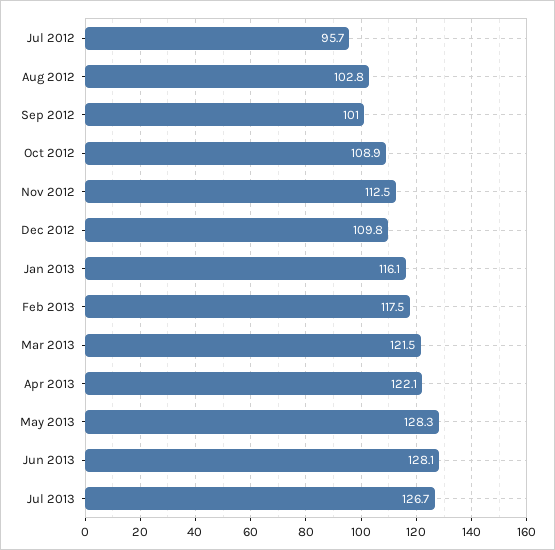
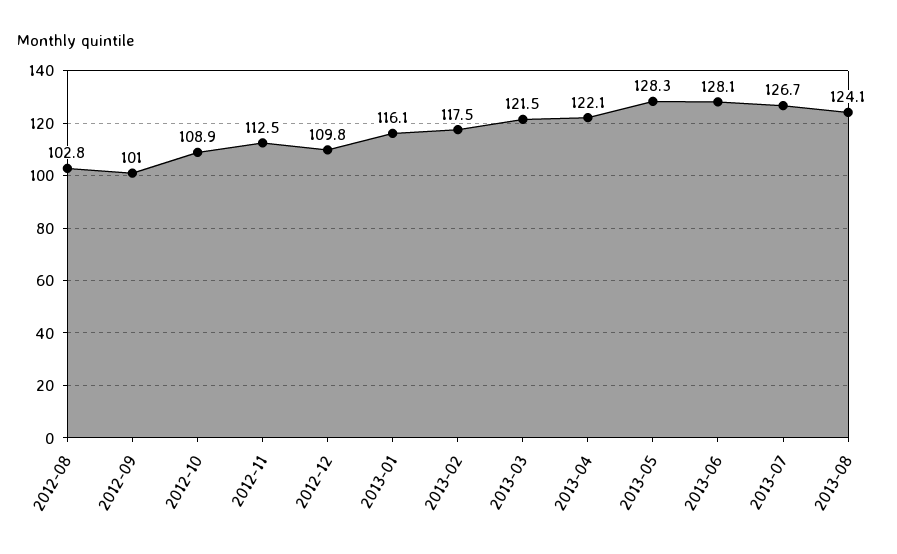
Jul 2012: 95.7 -> none
2013-08: none -> 124.1

